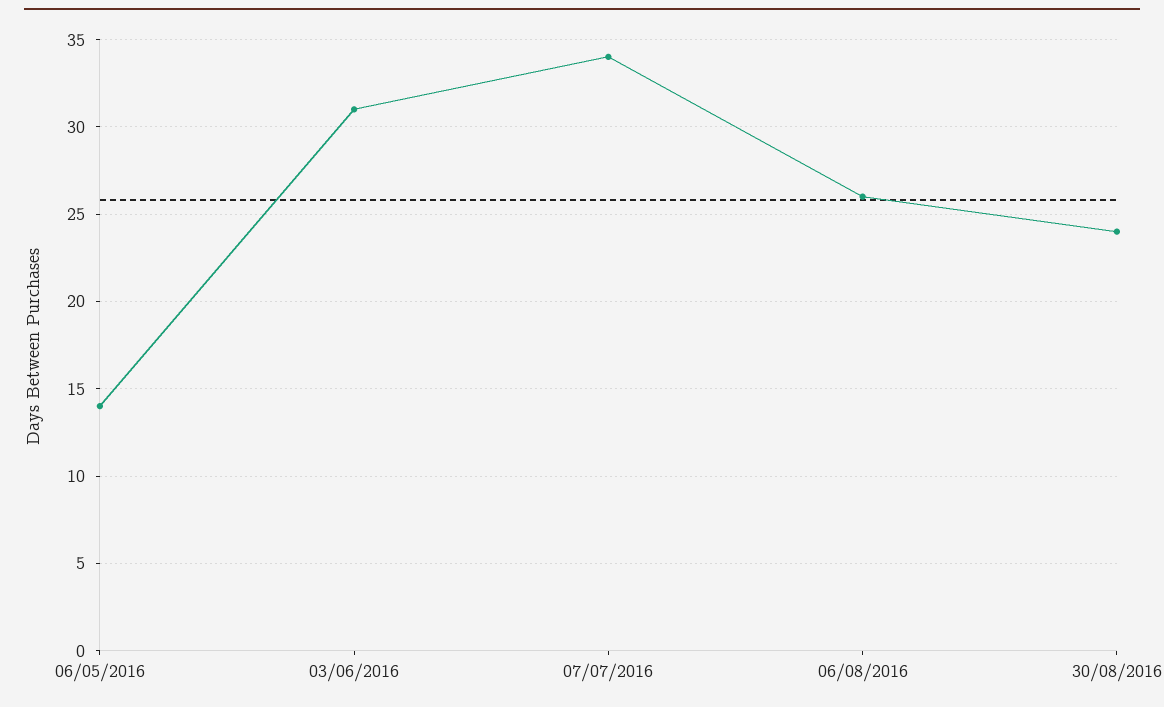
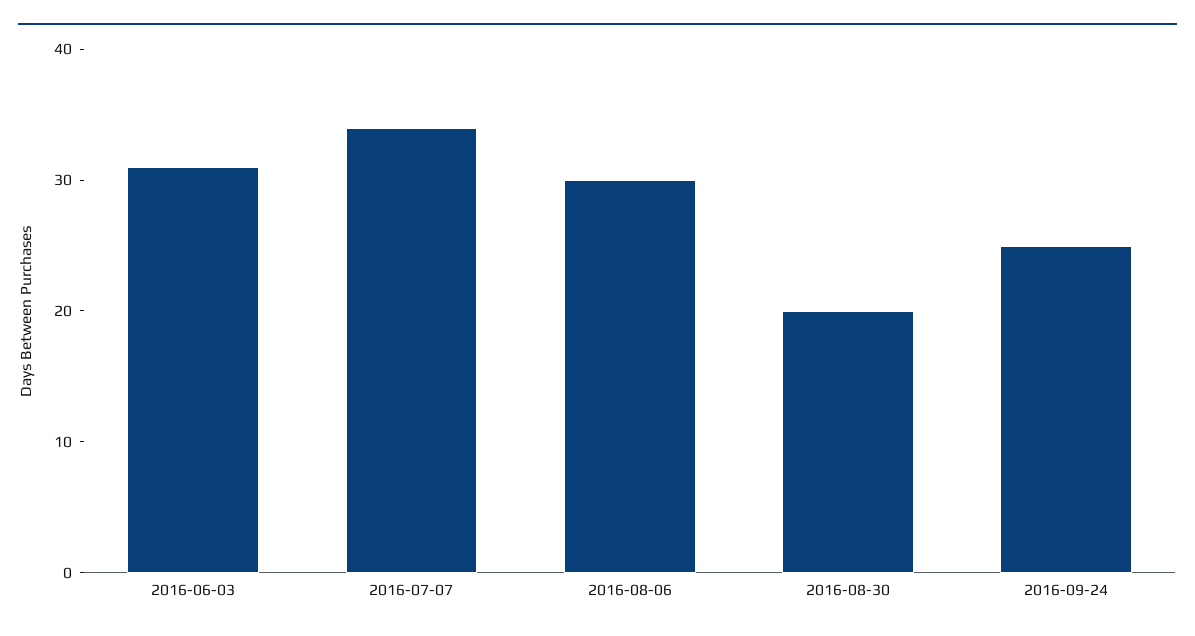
06/05/2016: 14 -> none
06/08/2016: 26 -> 30
30/08/2016: 24 -> 20
2016-09-24: none -> 25

